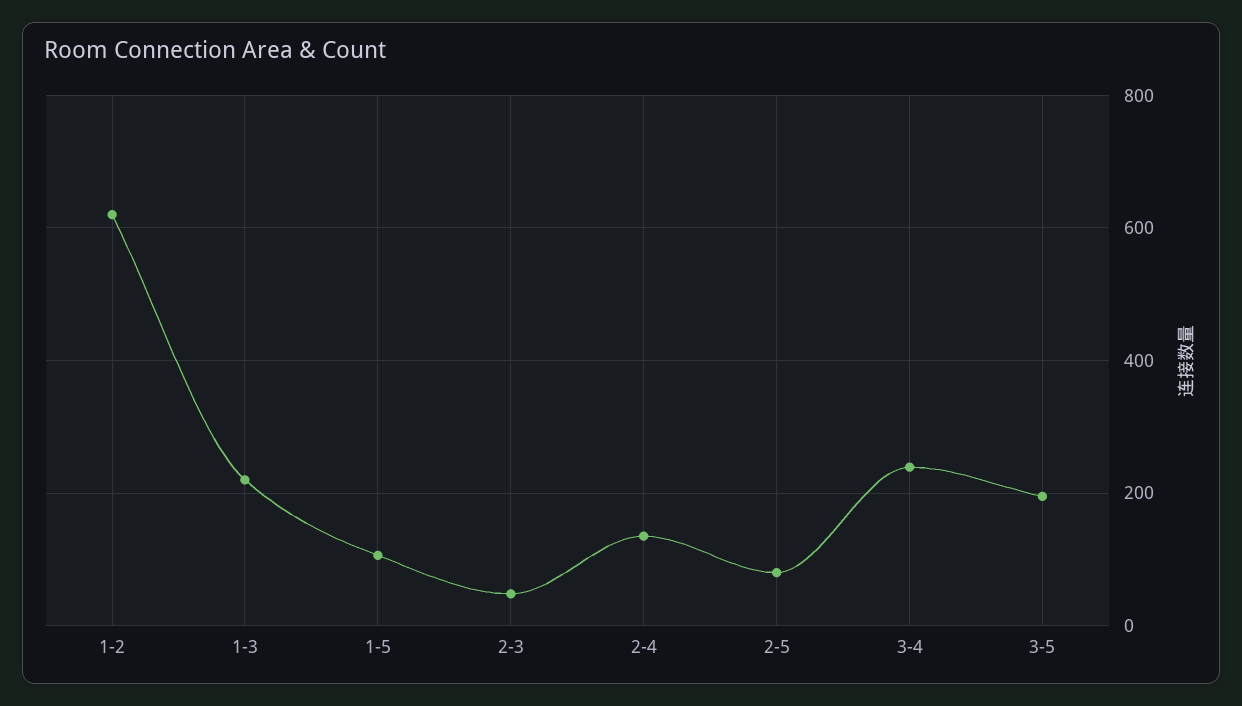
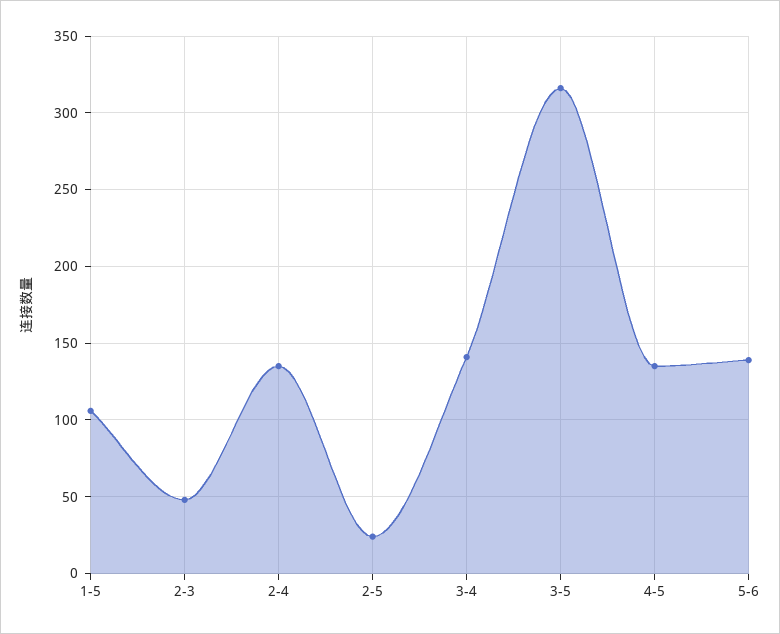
1-2: 620 -> none
1-3: 220 -> none
2-5: 80 -> 25
3-4: 240 -> 140
3-5: 200 -> 315
4-5: none -> 135
5-6: none -> 140

